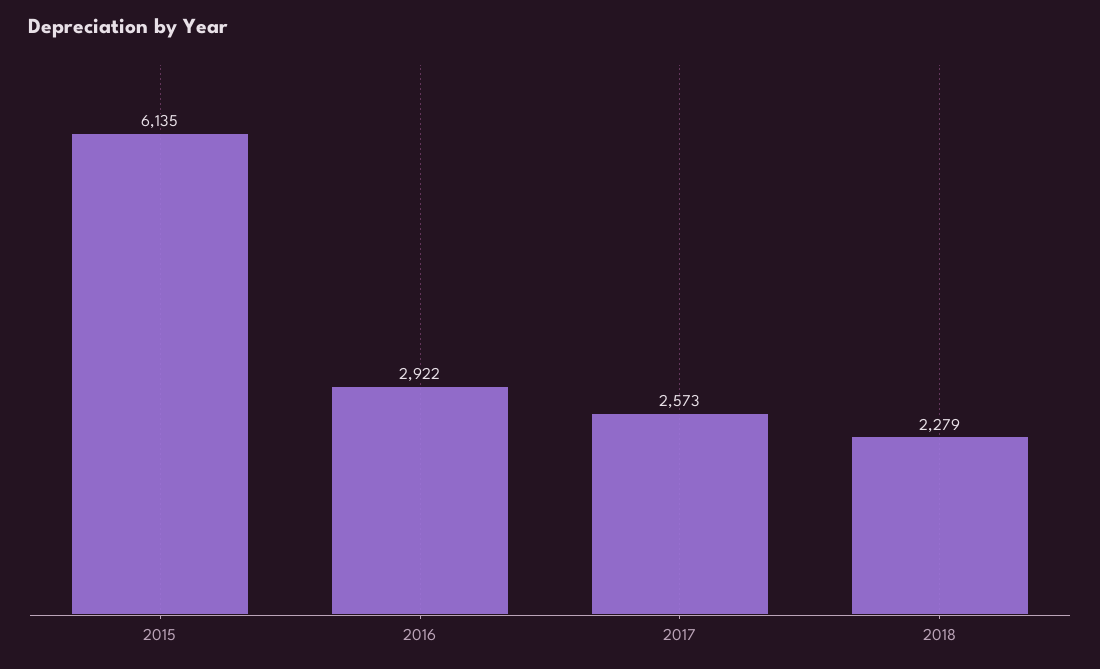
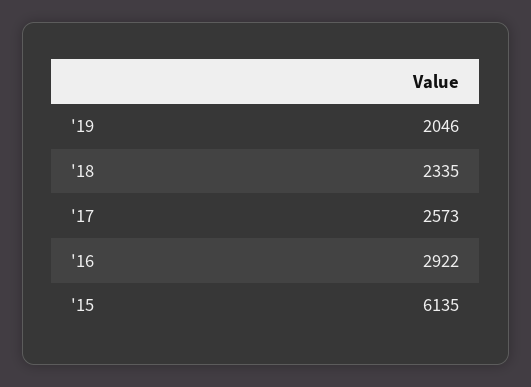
2018: 2279 -> 2335
'19: none -> 2046

